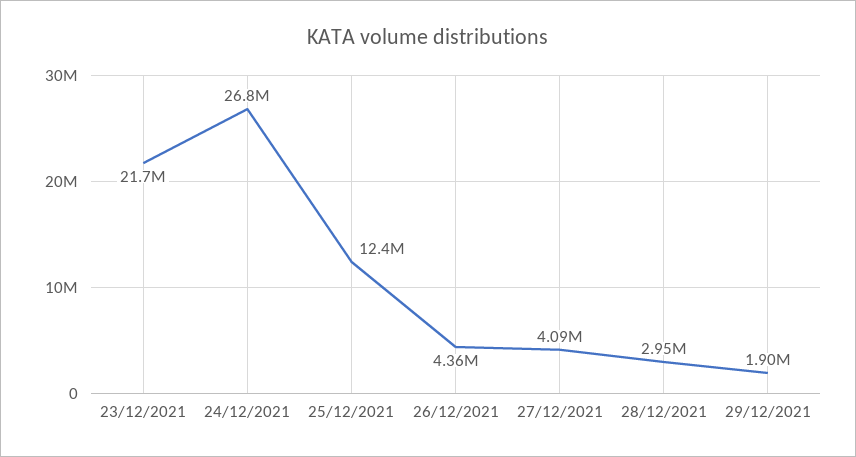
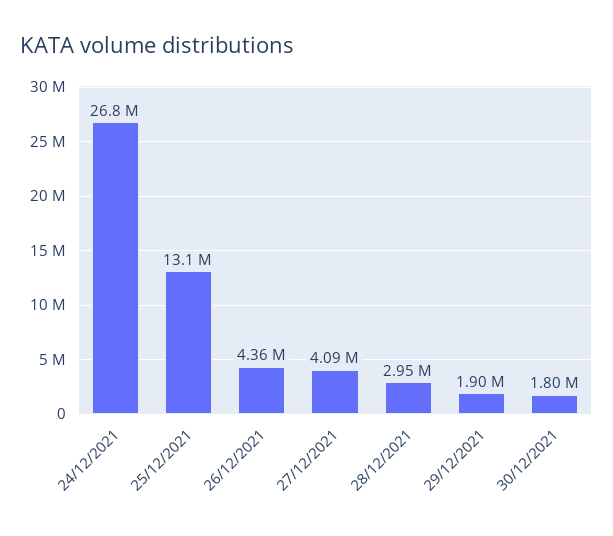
23/12/2021: 21700000 -> none
25/12/2021: 12400000 -> 13100000
30/12/2021: none -> 1800000

